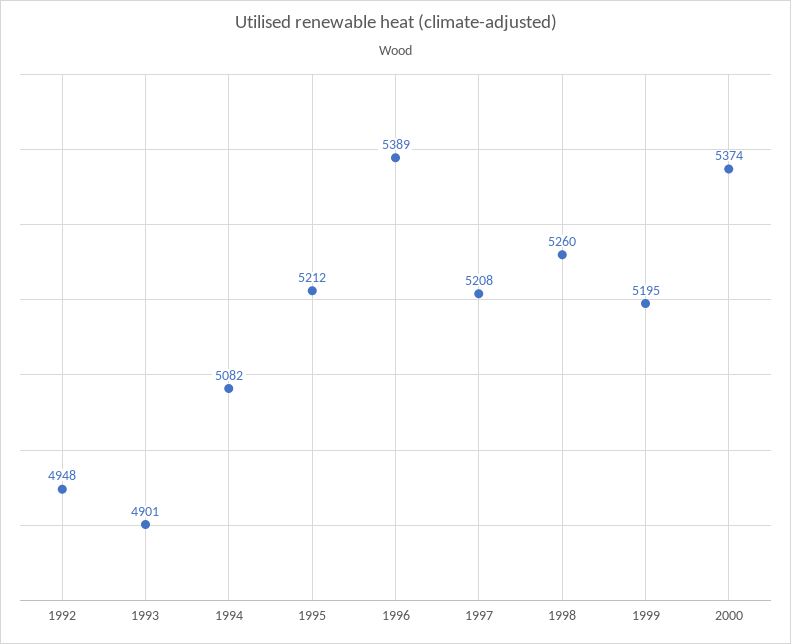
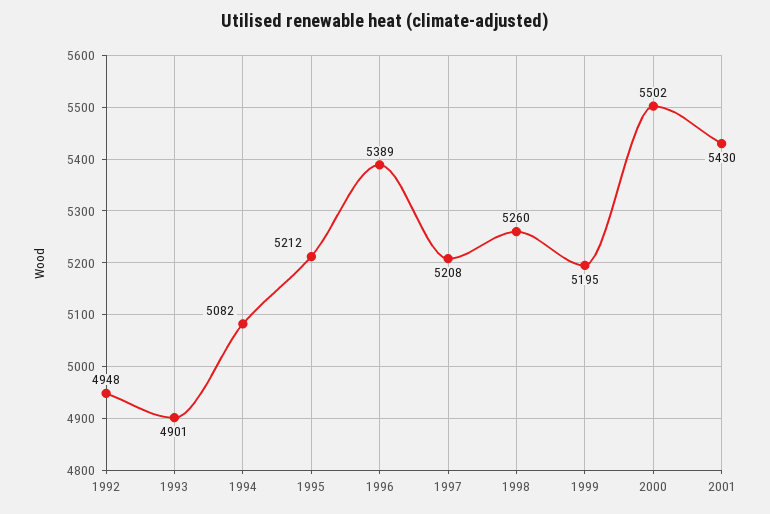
2000: 5374 -> 5502
2001: none -> 5430

